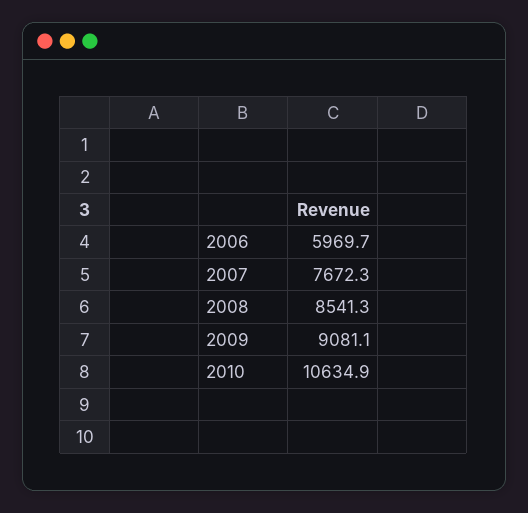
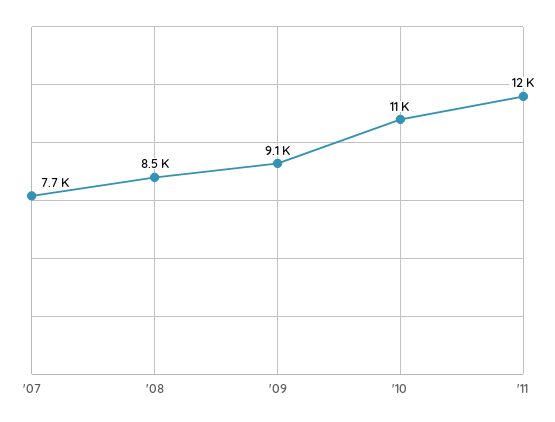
2006: 5969.7 -> none
'11: none -> 12000

